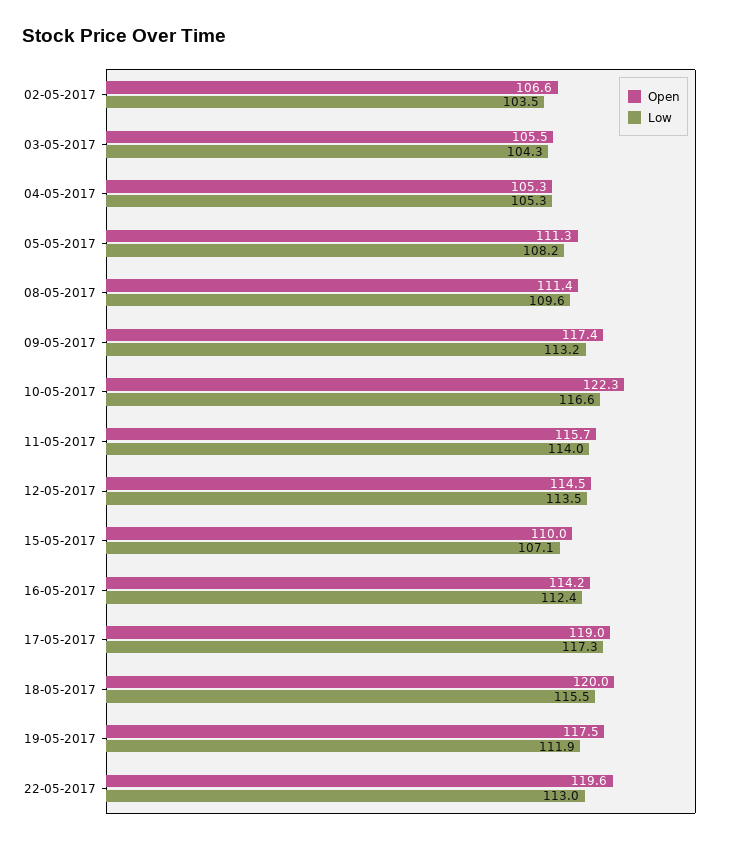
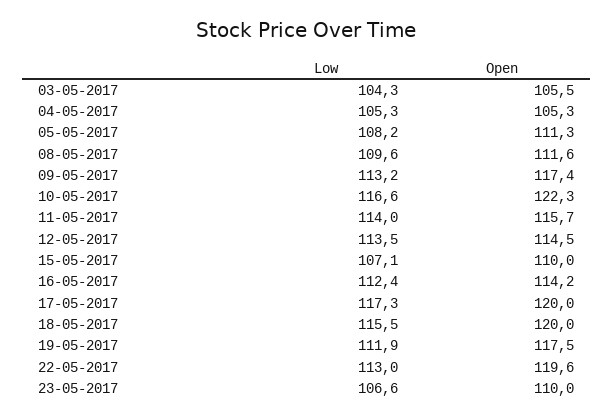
Open, 02-05-2017: 106.6 -> none
Low, 02-05-2017: 103.5 -> none
Open, 08-05-2017: 111.4 -> 111.6
Open, 17-05-2017: 119 -> 120
Low, 23-05-2017: none -> 106.6
Open, 23-05-2017: none -> 110

